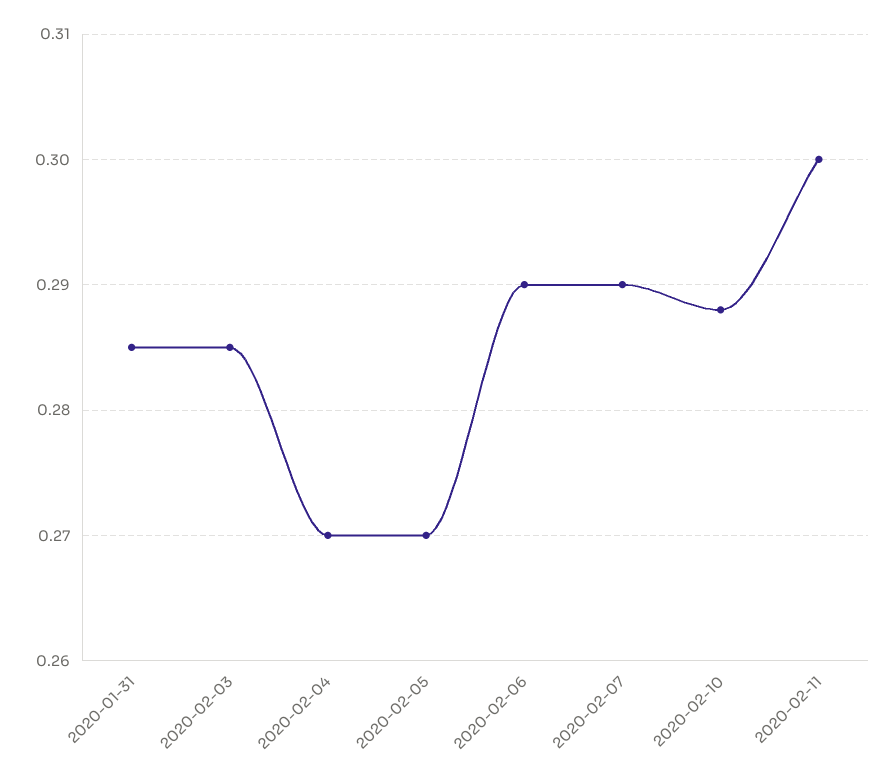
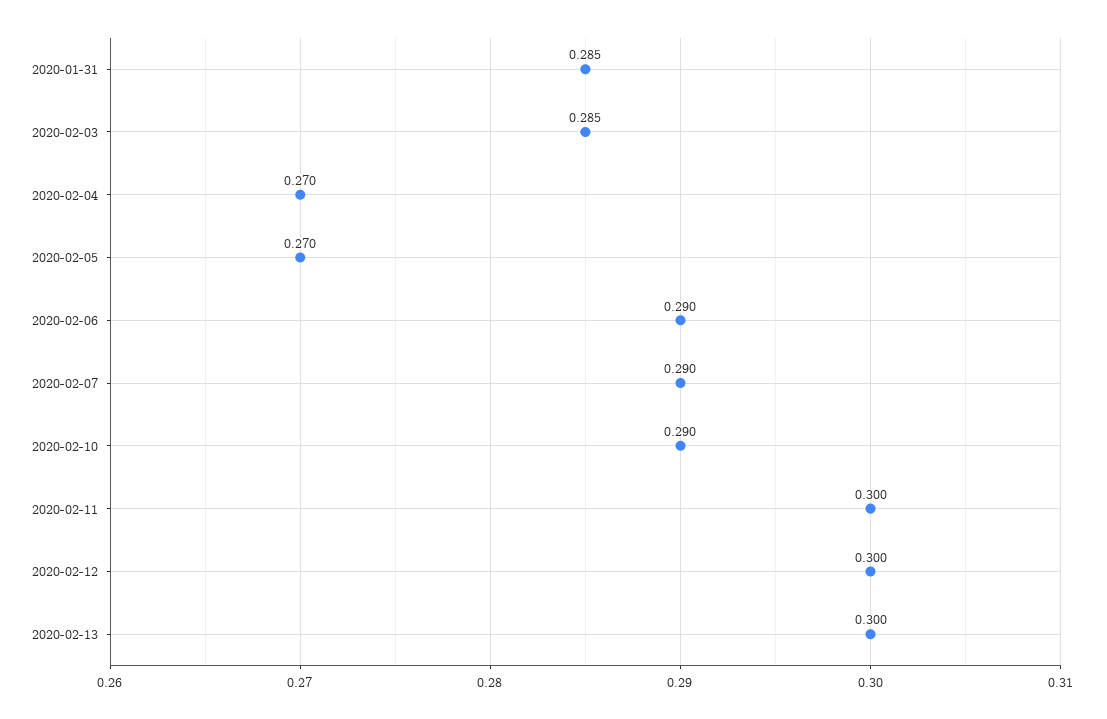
2020-02-10: 0.288 -> 0.29
2020-02-12: none -> 0.3
2020-02-13: none -> 0.3

